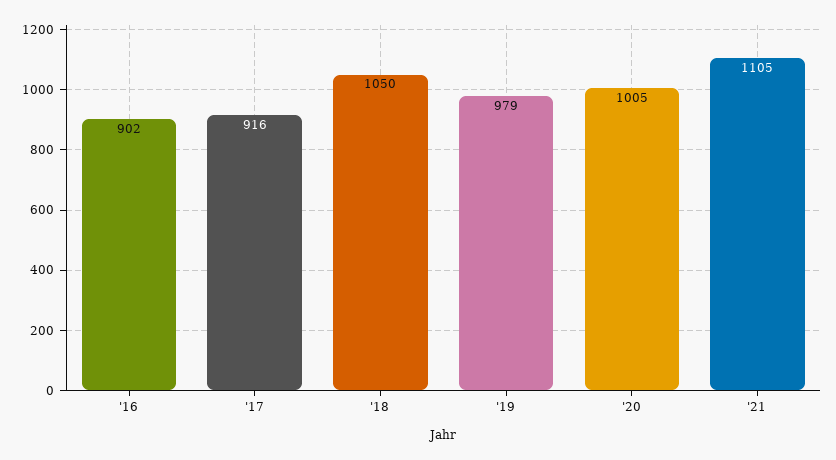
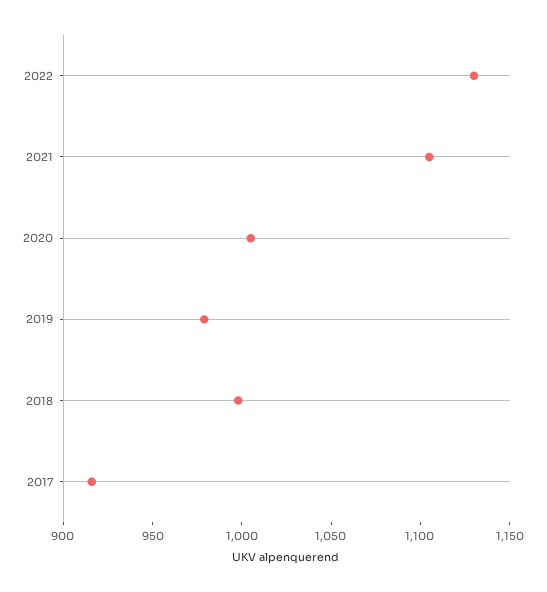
'16: 902 -> none
'18: 1050 -> 1000
2022: none -> 1130

